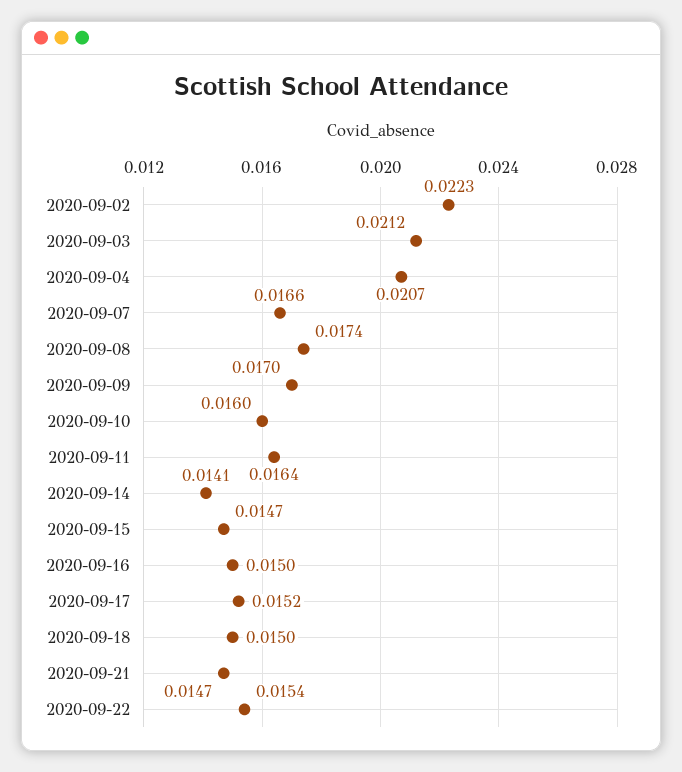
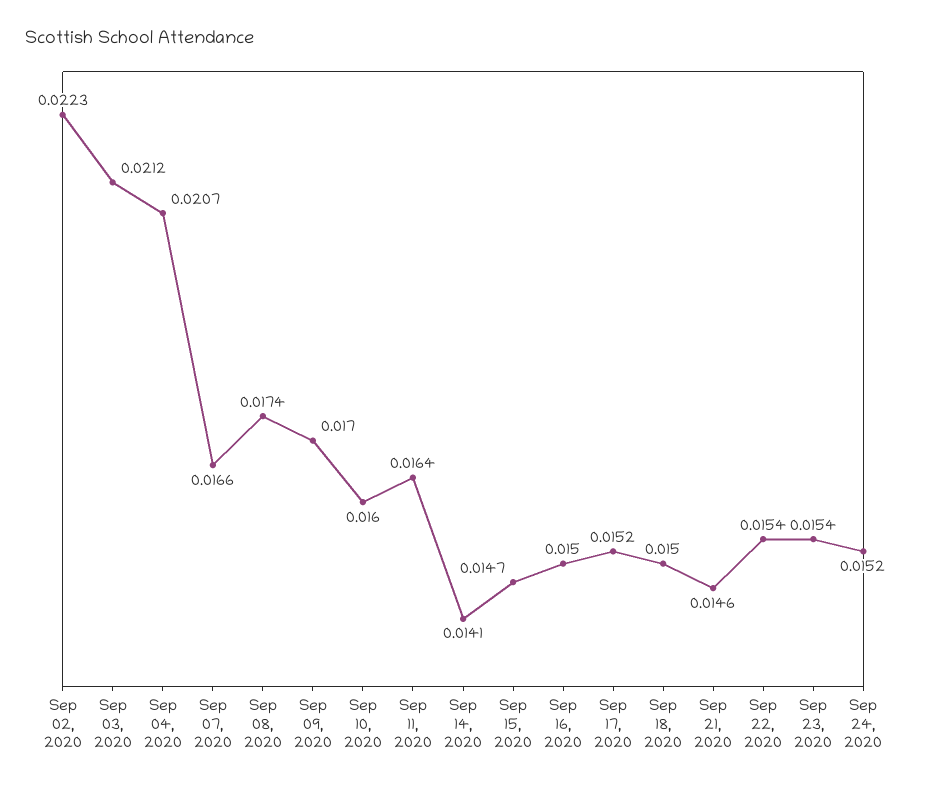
2020-09-21: 0.0147 -> 0.0146
Sep 23, 2020: none -> 0.0154
Sep 24, 2020: none -> 0.0152

